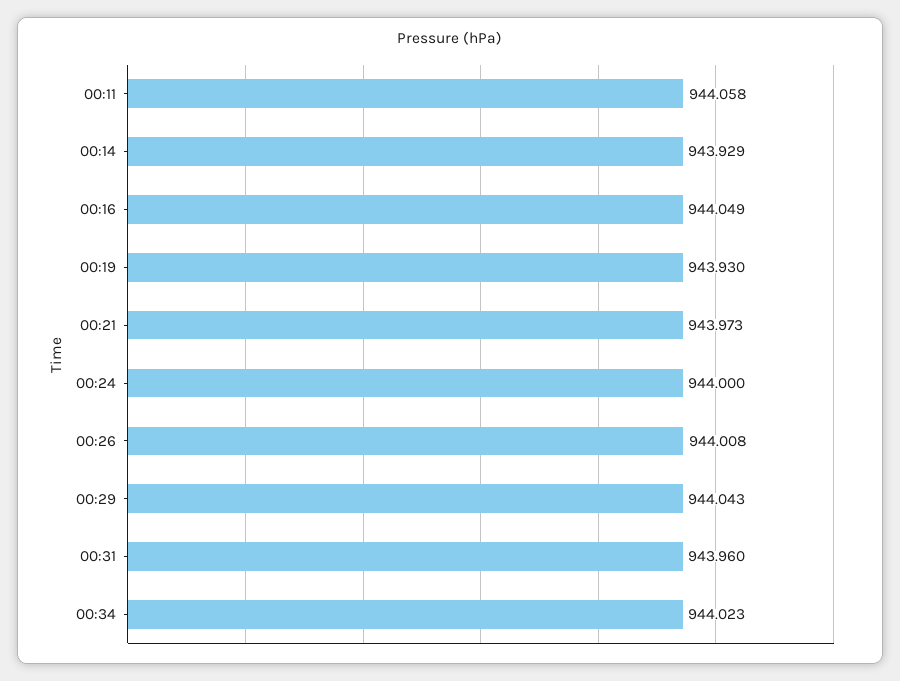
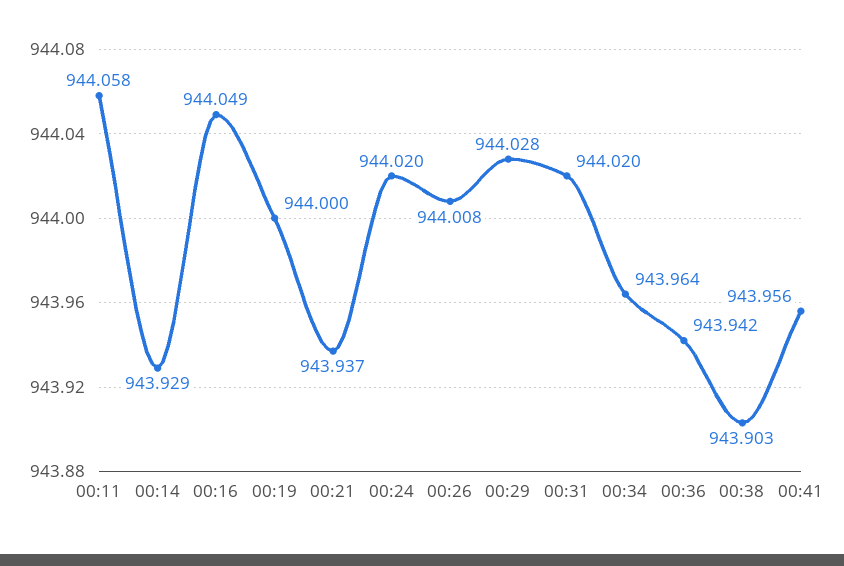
00:19: 943.93 -> 944
00:21: 943.973 -> 943.937
00:24: 944 -> 944.02
00:29: 944.043 -> 944.028
00:31: 943.96 -> 944.02
00:34: 944.023 -> 943.964
00:36: none -> 943.942
00:38: none -> 943.903
00:41: none -> 943.956

